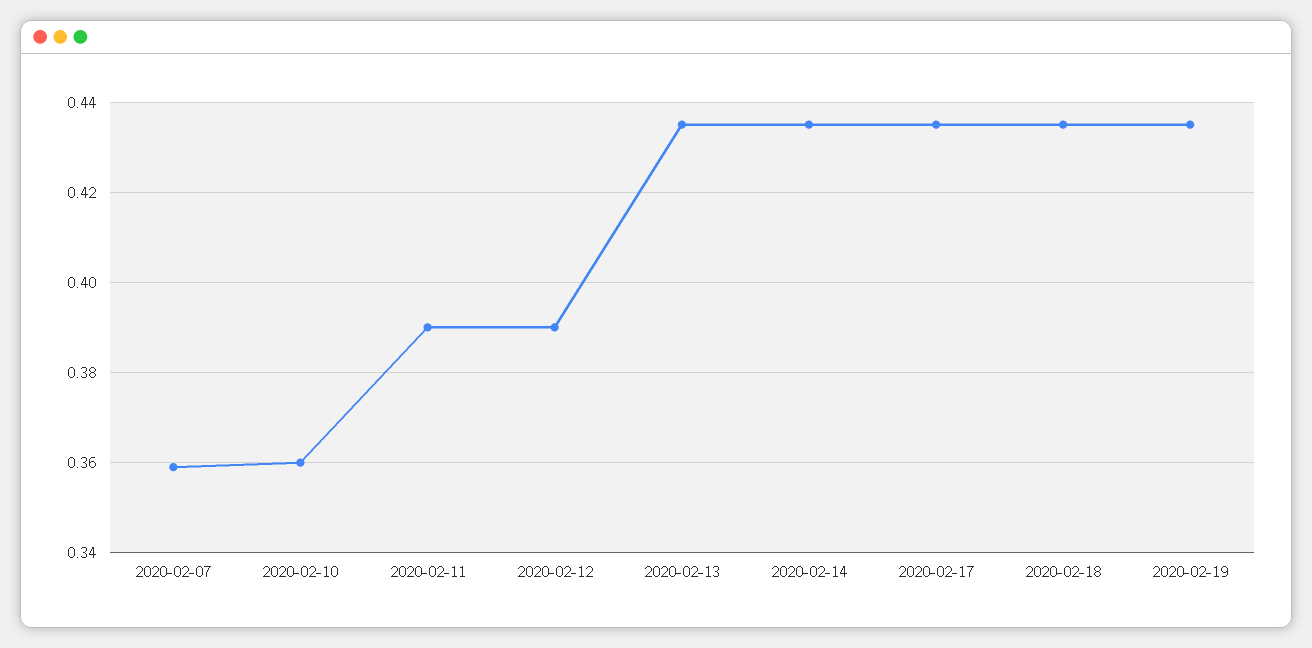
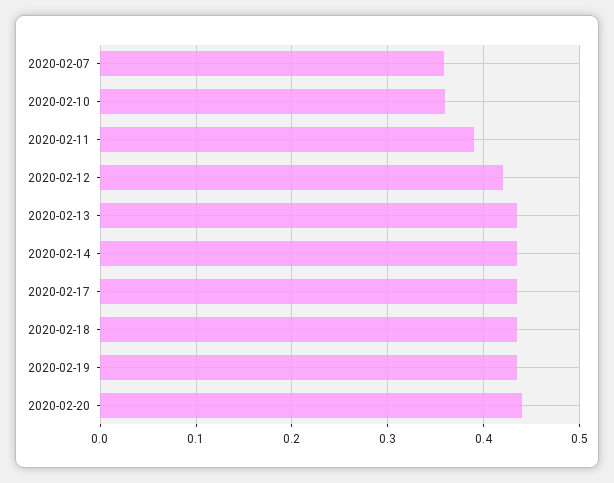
2020-02-12: 0.39 -> 0.42
2020-02-20: none -> 0.44

